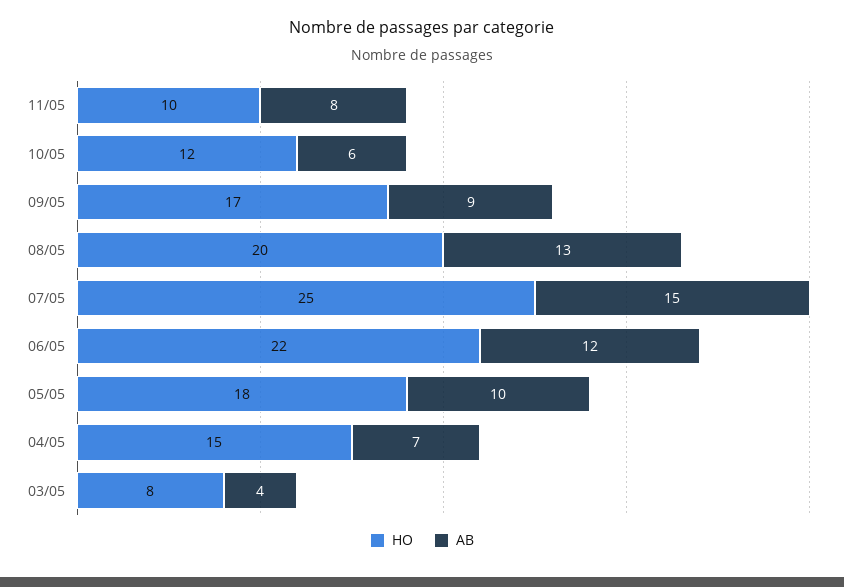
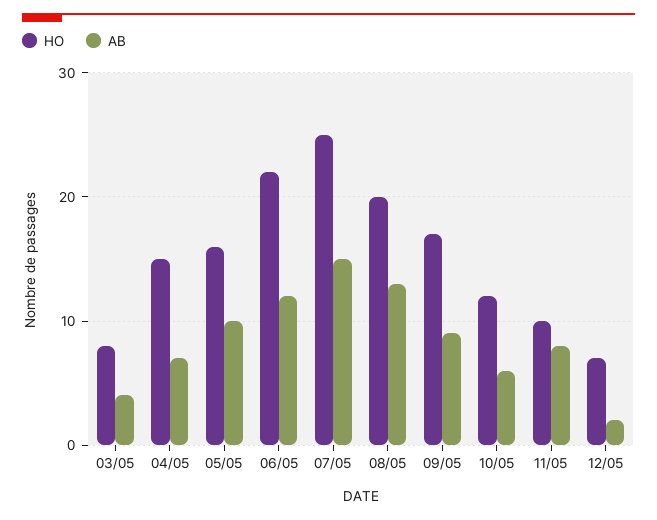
HO, 05/05: 18 -> 16
HO, 12/05: none -> 7
AB, 12/05: none -> 2

